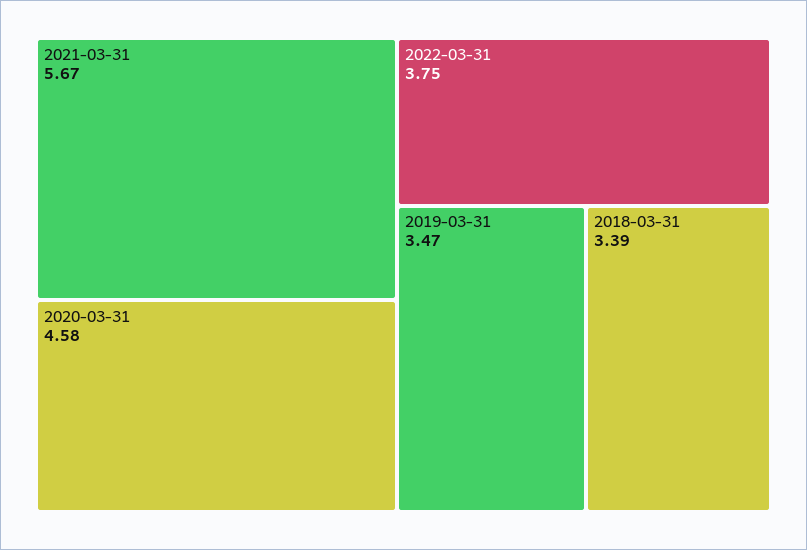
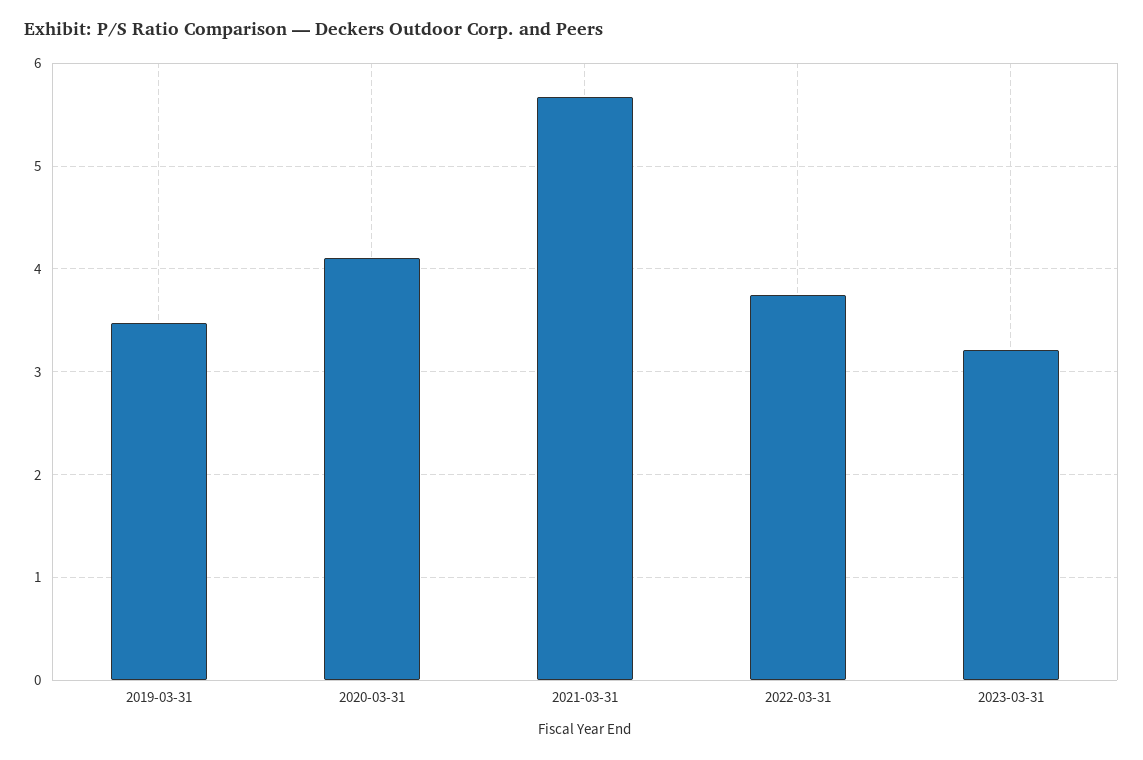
2020-03-31: 4.58 -> 4.1
2018-03-31: 3.39 -> none
2023-03-31: none -> 3.2

